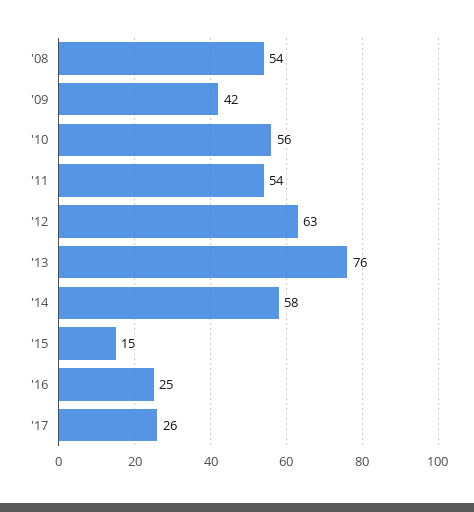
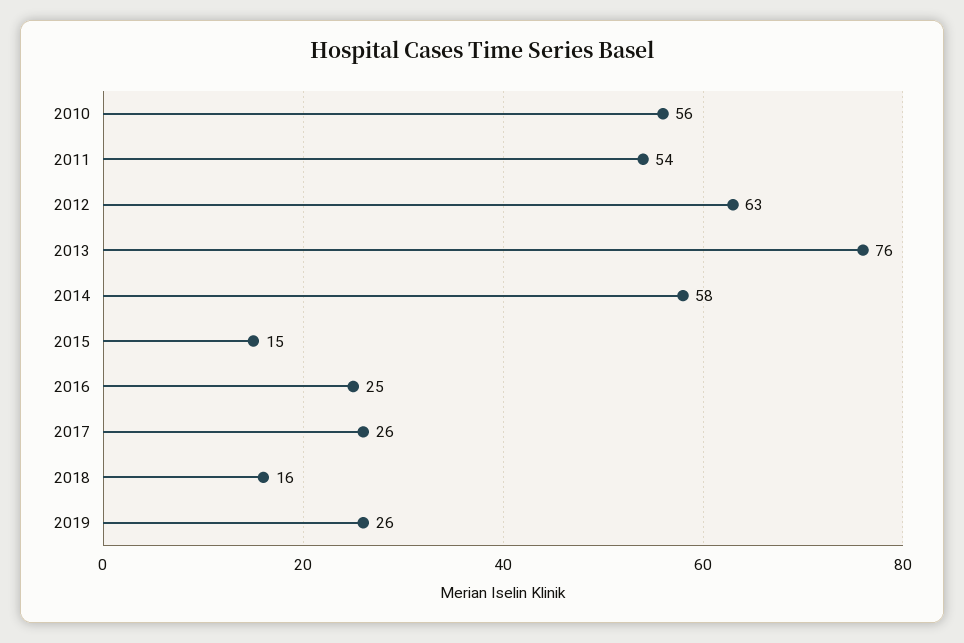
'08: 54 -> none
'09: 42 -> none
2018: none -> 16
2019: none -> 26

